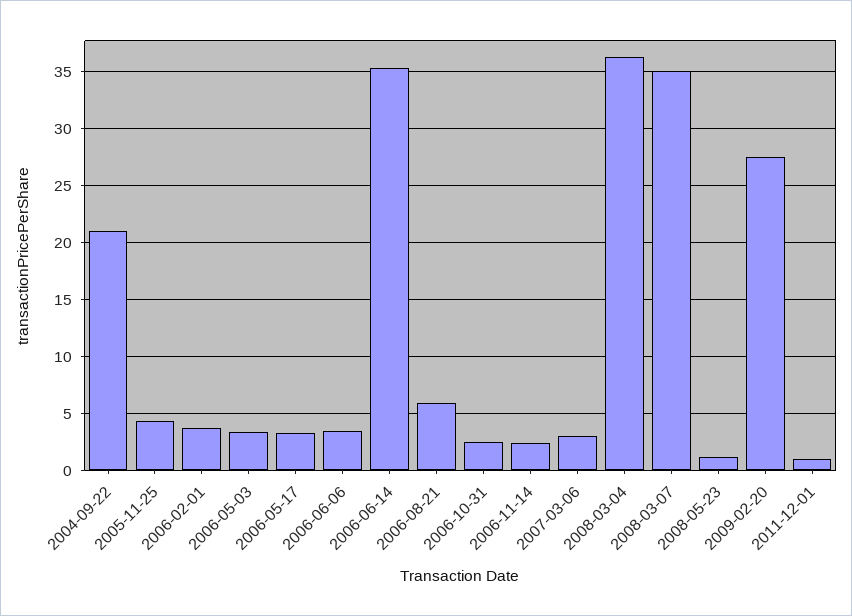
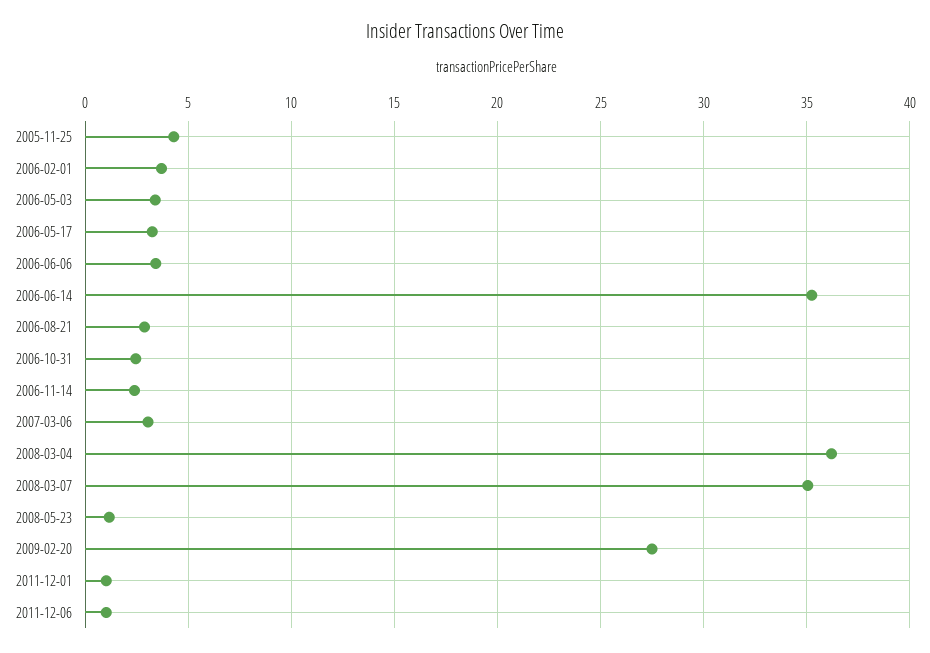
2004-09-22: 21 -> none
2006-08-21: 6 -> 3
2011-12-06: none -> 1

